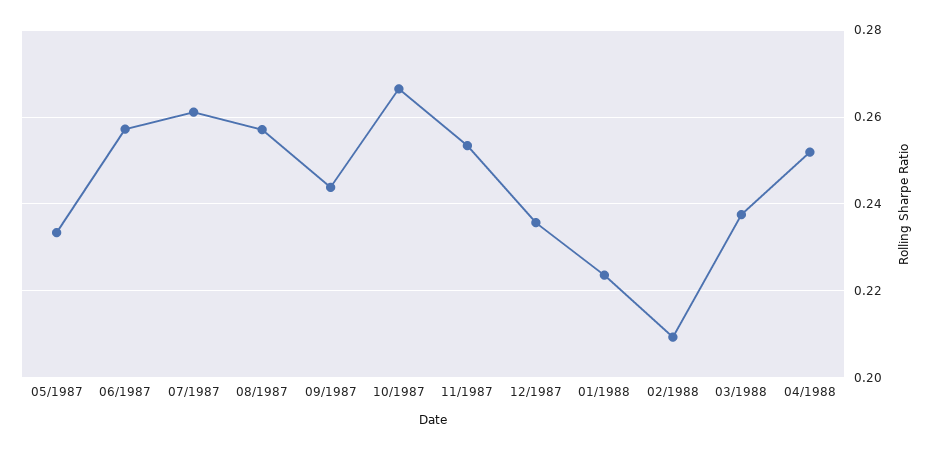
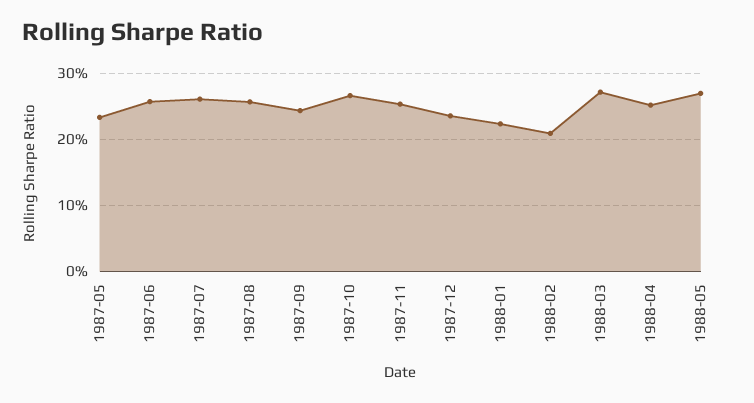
03/1988: 0.238 -> 0.27
1988-05: none -> 0.27

